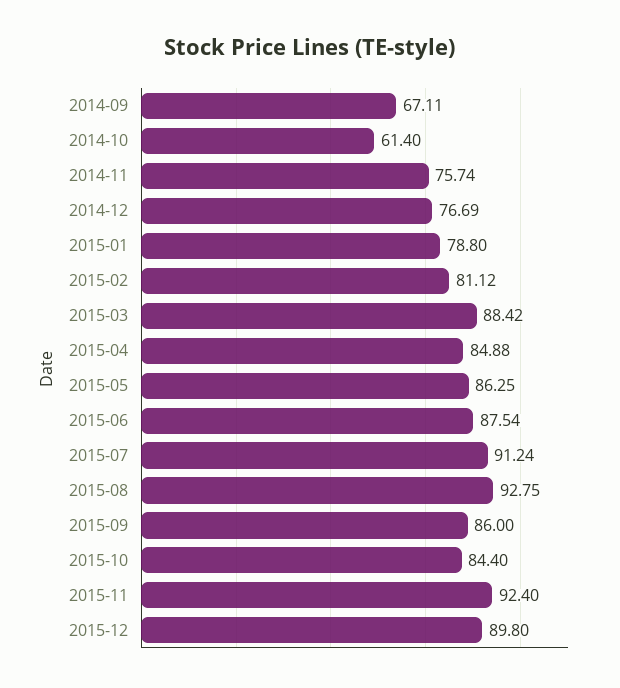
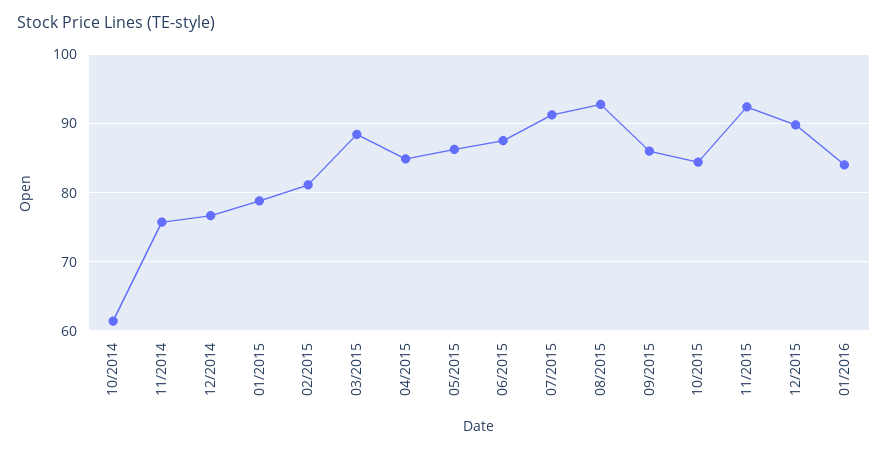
2014-09: 67.11 -> none
01/2016: none -> 84

